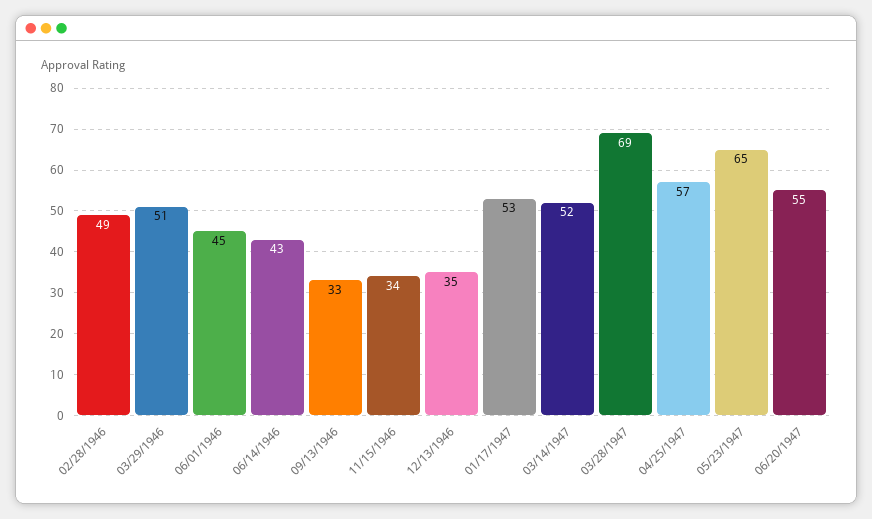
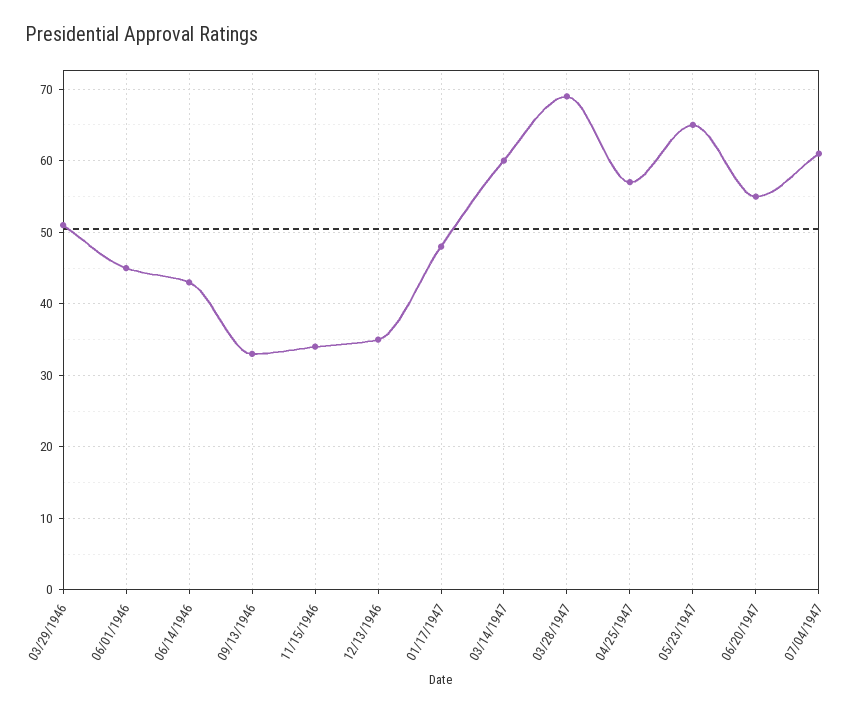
02/28/1946: 49 -> none
01/17/1947: 53 -> 48
03/14/1947: 52 -> 60
07/04/1947: none -> 61

